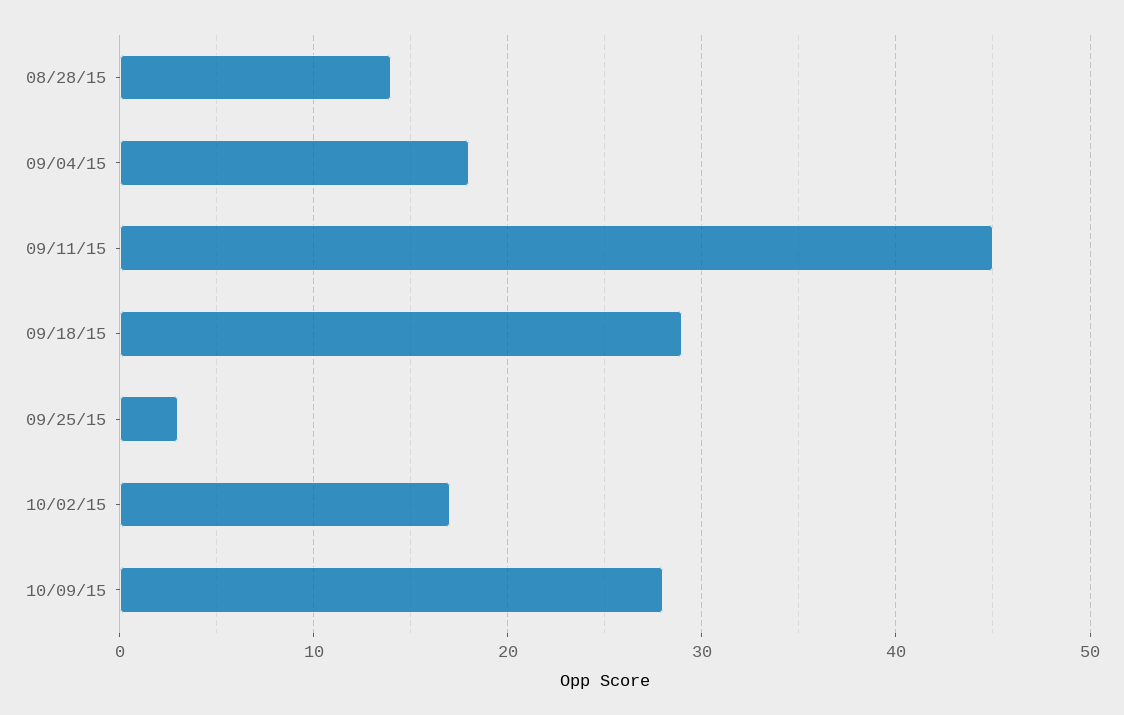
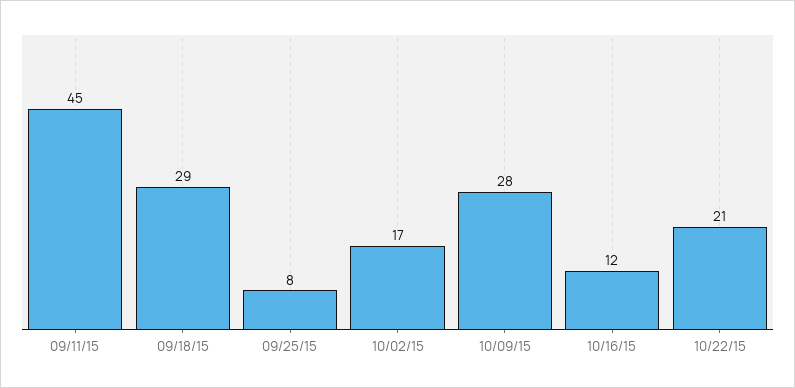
08/28/15: 14 -> none
09/04/15: 18 -> none
09/25/15: 3 -> 8
10/16/15: none -> 12
10/22/15: none -> 21

